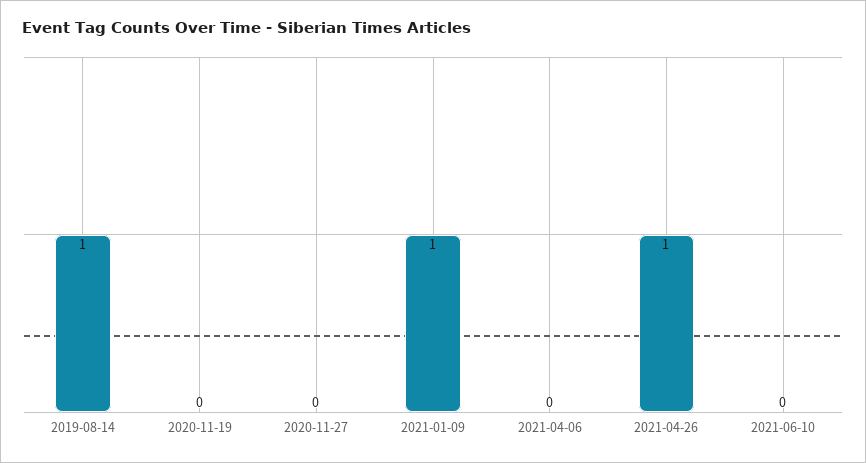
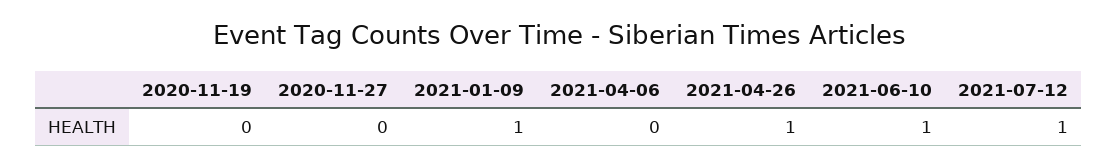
2019-08-14: 1 -> none
2021-06-10: 0 -> 1
2021-07-12: none -> 1

